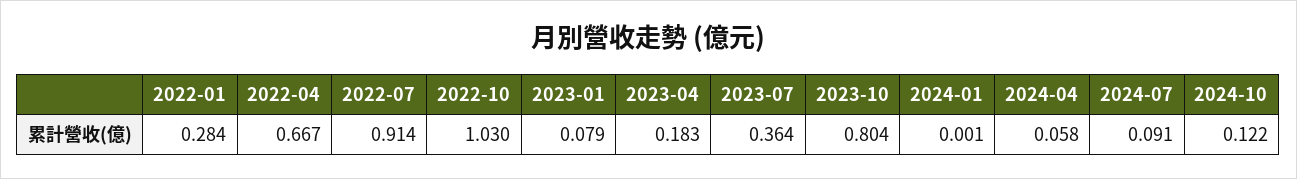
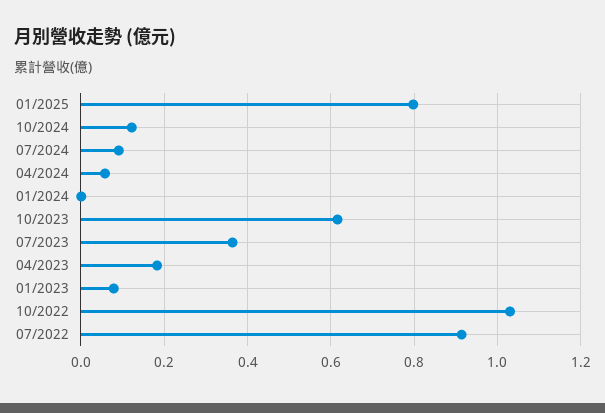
2022-01: 0.284 -> none
2022-04: 0.667 -> none
2023-10: 0.804 -> 0.62
01/2025: none -> 0.8

